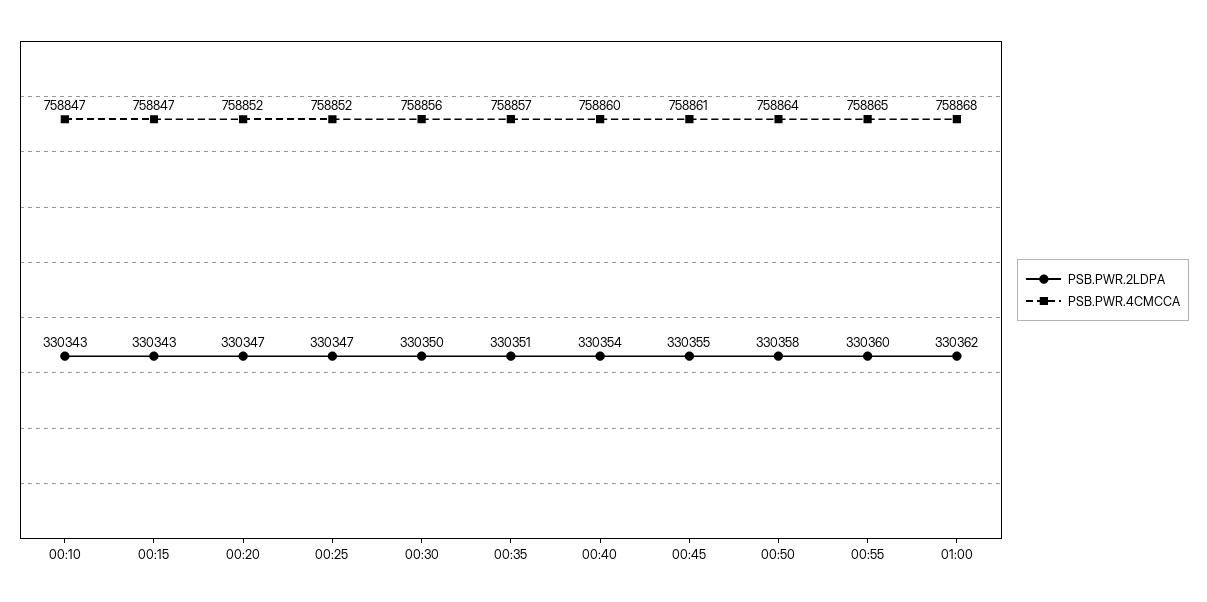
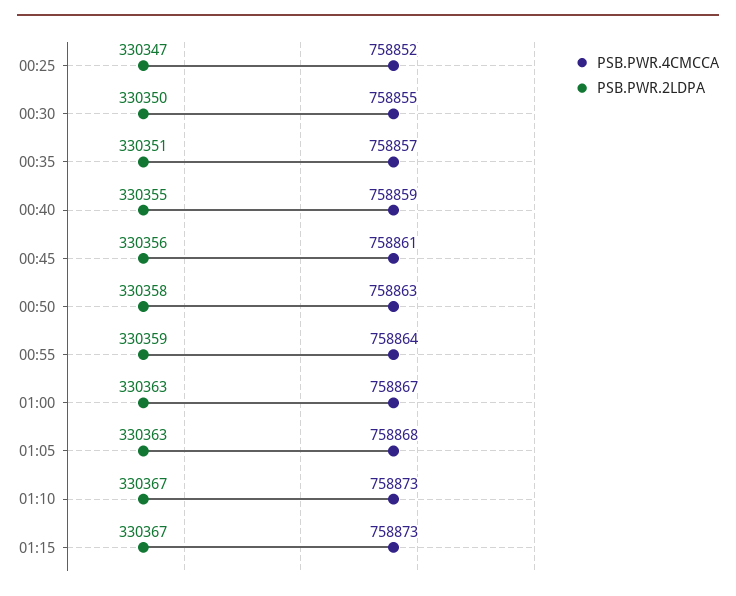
PSB.PWR.2LDPA, 00:10: 330343 -> none
PSB.PWR.4CMCCA, 00:10: 758847 -> none
PSB.PWR.2LDPA, 00:15: 330343 -> none
PSB.PWR.4CMCCA, 00:15: 758847 -> none
PSB.PWR.2LDPA, 00:20: 330347 -> none
PSB.PWR.4CMCCA, 00:20: 758852 -> none
PSB.PWR.4CMCCA, 00:30: 758856 -> 758855
PSB.PWR.2LDPA, 00:40: 330354 -> 330355
PSB.PWR.4CMCCA, 00:40: 758860 -> 758859
PSB.PWR.2LDPA, 00:45: 330355 -> 330356
PSB.PWR.4CMCCA, 00:50: 758864 -> 758863
PSB.PWR.2LDPA, 00:55: 330360 -> 330359
PSB.PWR.4CMCCA, 00:55: 758865 -> 758864
PSB.PWR.2LDPA, 01:00: 330362 -> 330363
PSB.PWR.4CMCCA, 01:00: 758868 -> 758867
PSB.PWR.4CMCCA, 01:05: none -> 758868
PSB.PWR.2LDPA, 01:05: none -> 330363
PSB.PWR.4CMCCA, 01:10: none -> 758873
PSB.PWR.2LDPA, 01:10: none -> 330367
PSB.PWR.4CMCCA, 01:15: none -> 758873
PSB.PWR.2LDPA, 01:15: none -> 330367

